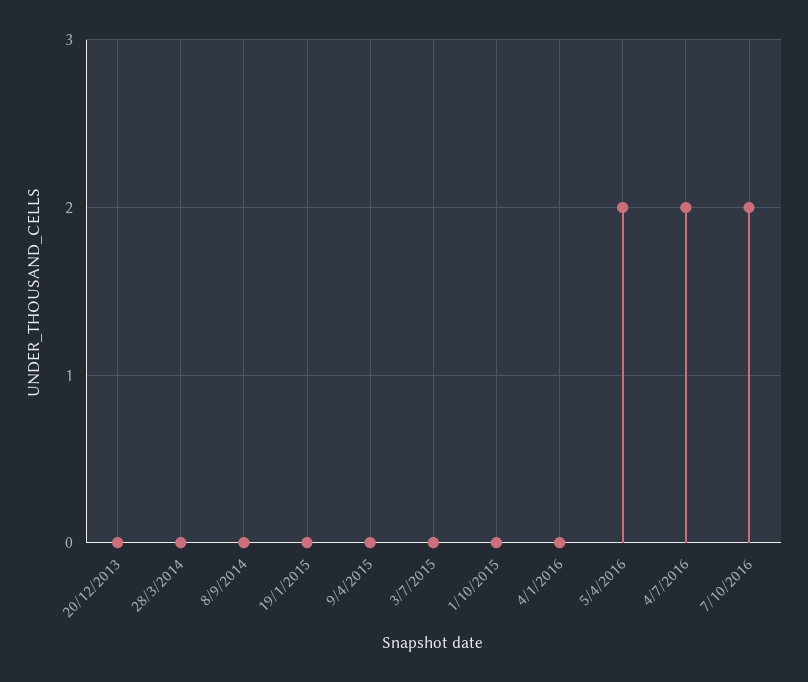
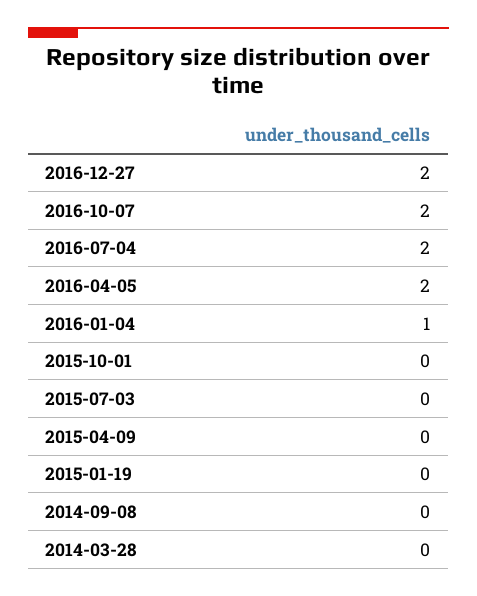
20/12/2013: 0 -> none
4/1/2016: 0 -> 1
2016-12-27: none -> 2

